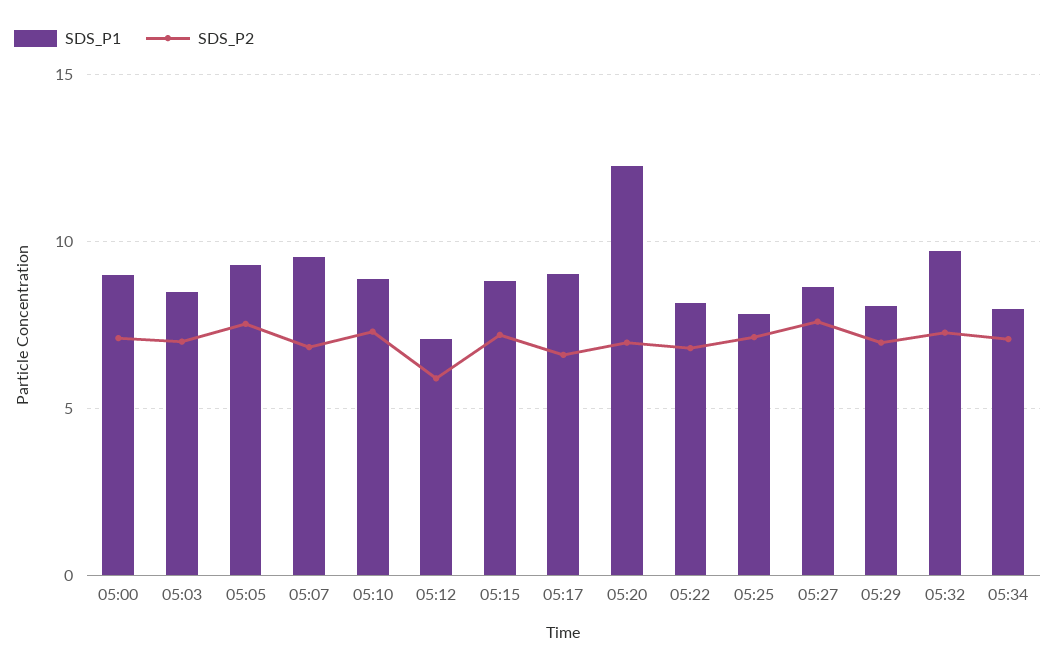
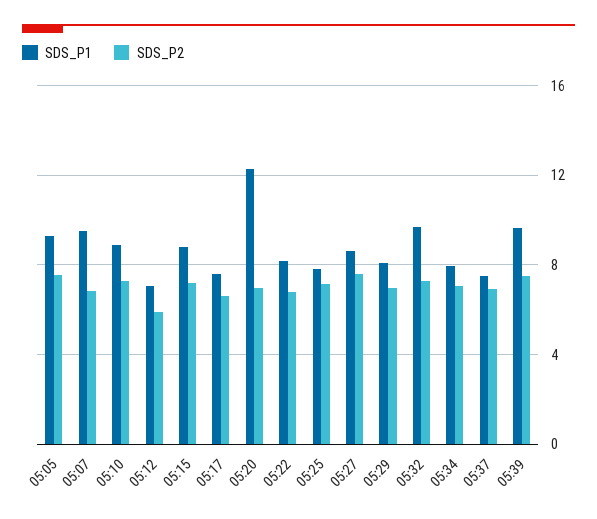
SDS_P1, 05:00: 9 -> none
SDS_P2, 05:00: 7 -> none
SDS_P1, 05:03: 8.5 -> none
SDS_P2, 05:03: 7 -> none
SDS_P1, 05:17: 9 -> 7.5
SDS_P1, 05:37: none -> 7.5
SDS_P2, 05:37: none -> 7
SDS_P1, 05:39: none -> 9.5
SDS_P2, 05:39: none -> 7.5

